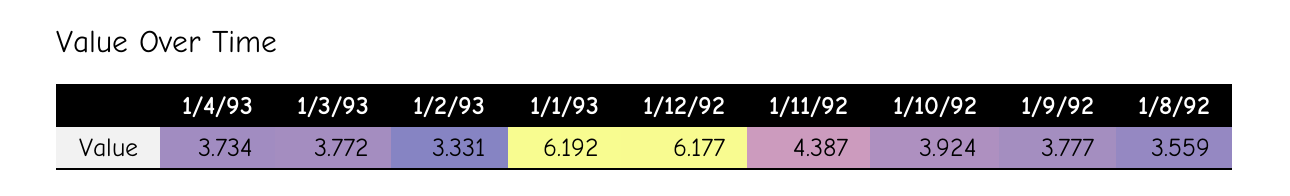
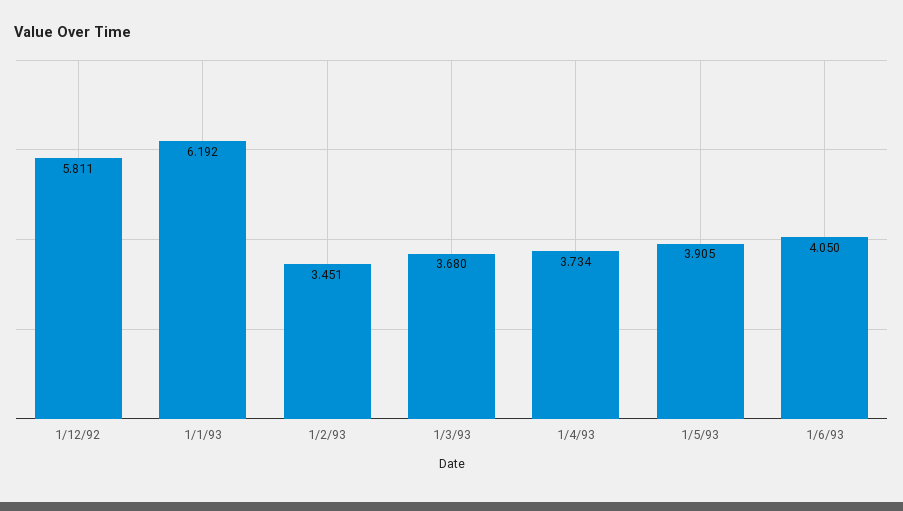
1/3/93: 3.772 -> 3.68
1/2/93: 3.331 -> 3.451
1/12/92: 6.177 -> 5.811
1/11/92: 4.387 -> none
1/10/92: 3.924 -> none
1/9/92: 3.777 -> none
1/8/92: 3.559 -> none
1/5/93: none -> 3.905
1/6/93: none -> 4.05

